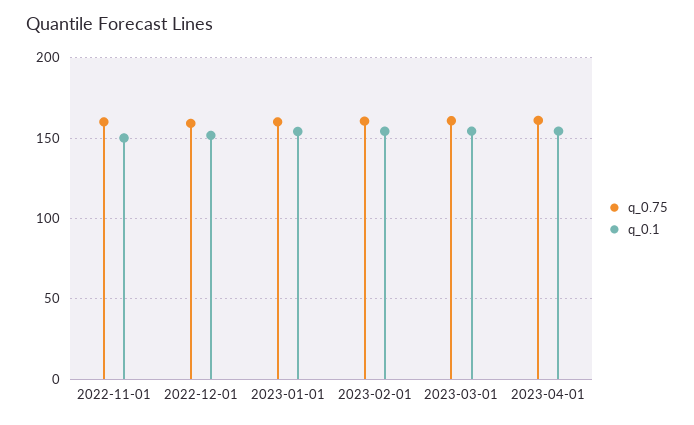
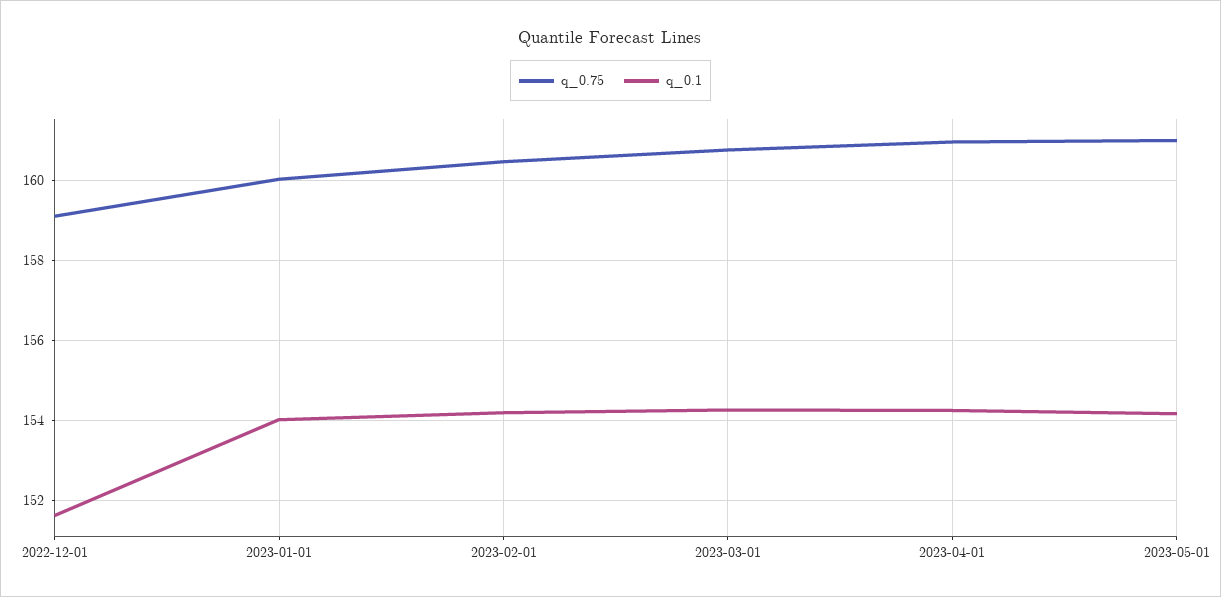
q_0.75, 2022-11-01: 160 -> none
q_0.1, 2022-11-01: 150 -> none
q_0.75, 2023-05-01: none -> 161
q_0.1, 2023-05-01: none -> 154.2

